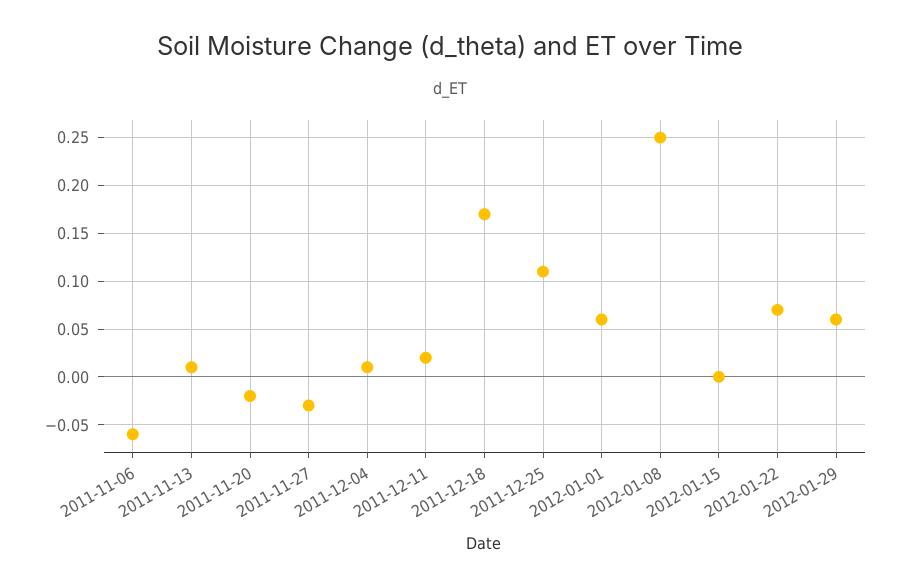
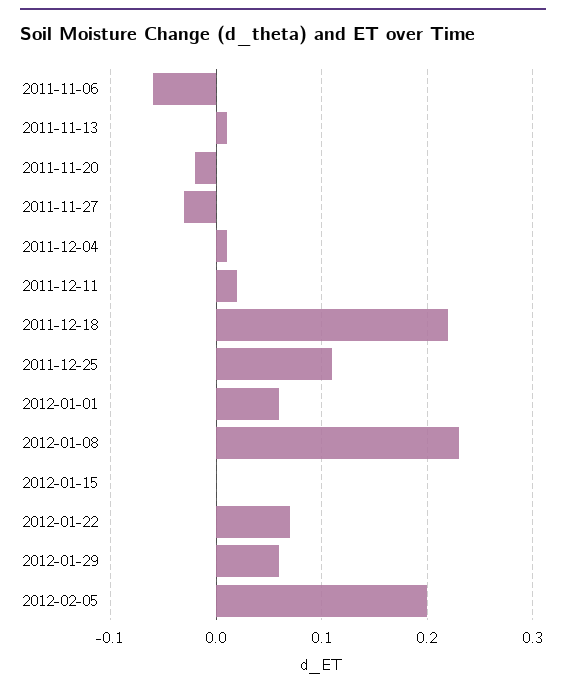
2011-12-18: 0.17 -> 0.22
2012-01-08: 0.25 -> 0.23
2012-02-05: none -> 0.2

